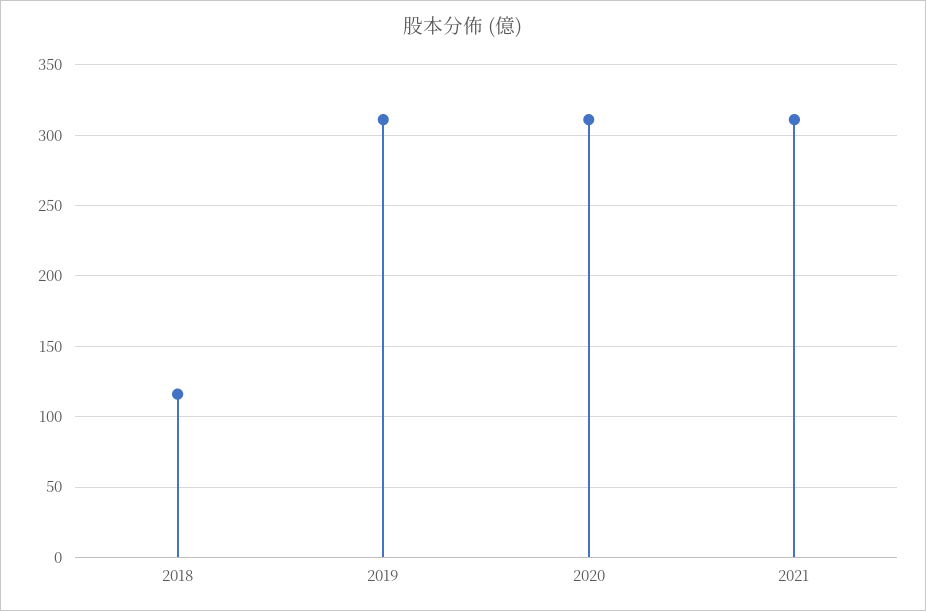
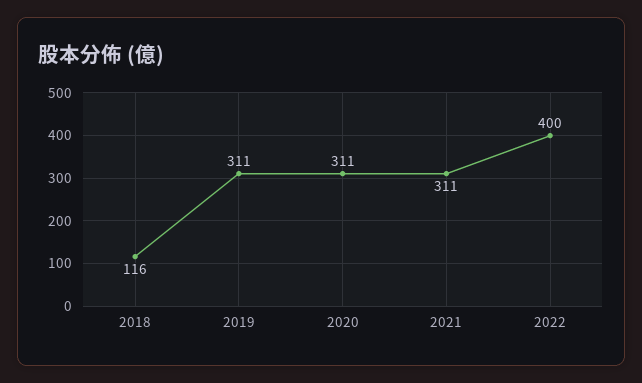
2022: none -> 400

